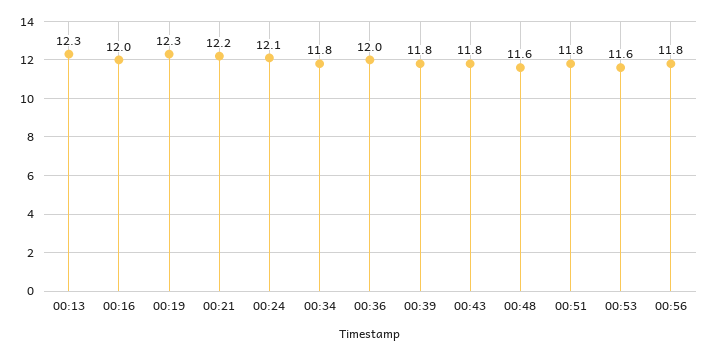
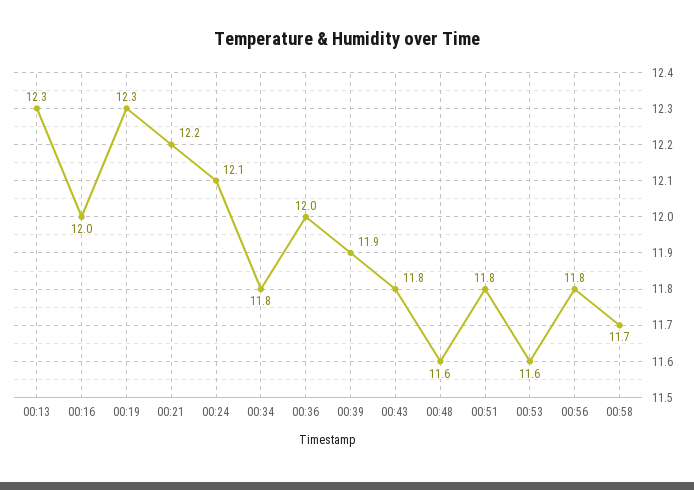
00:39: 11.8 -> 11.9
00:58: none -> 11.7

